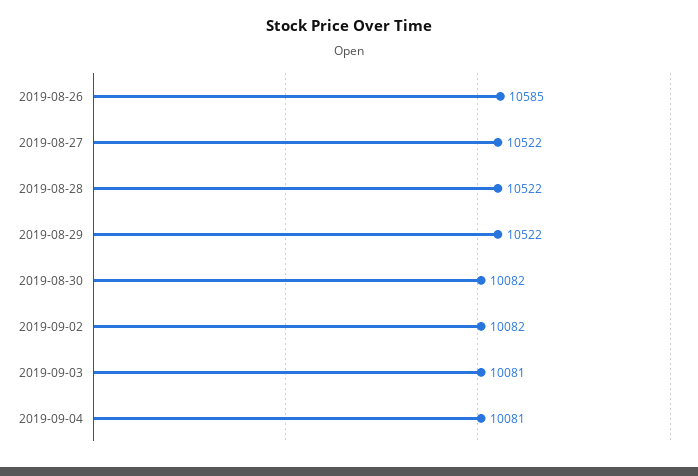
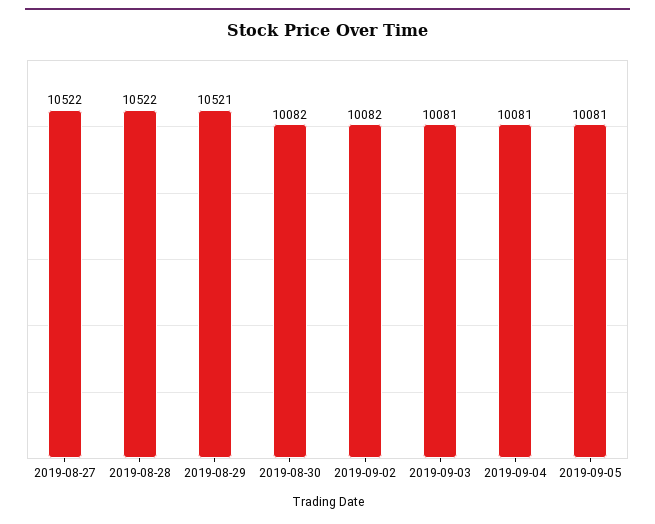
2019-08-26: 10585 -> none
2019-08-29: 10522 -> 10521
2019-09-05: none -> 10081

